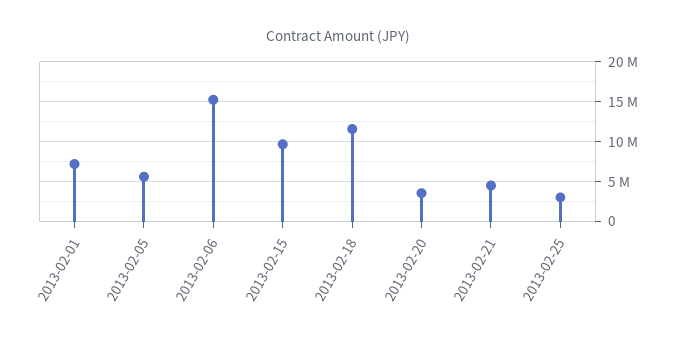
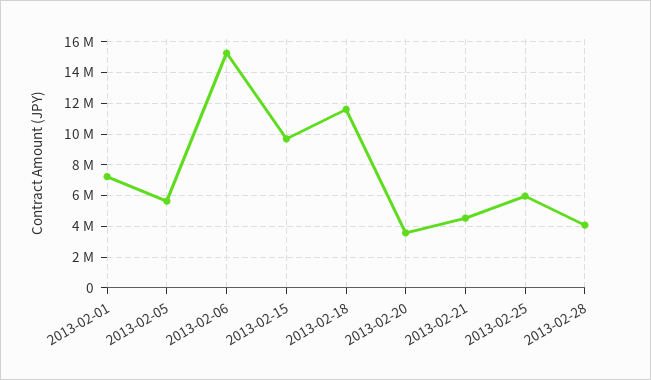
2013-02-25: 3000000 -> 6000000
2013-02-28: none -> 4000000

